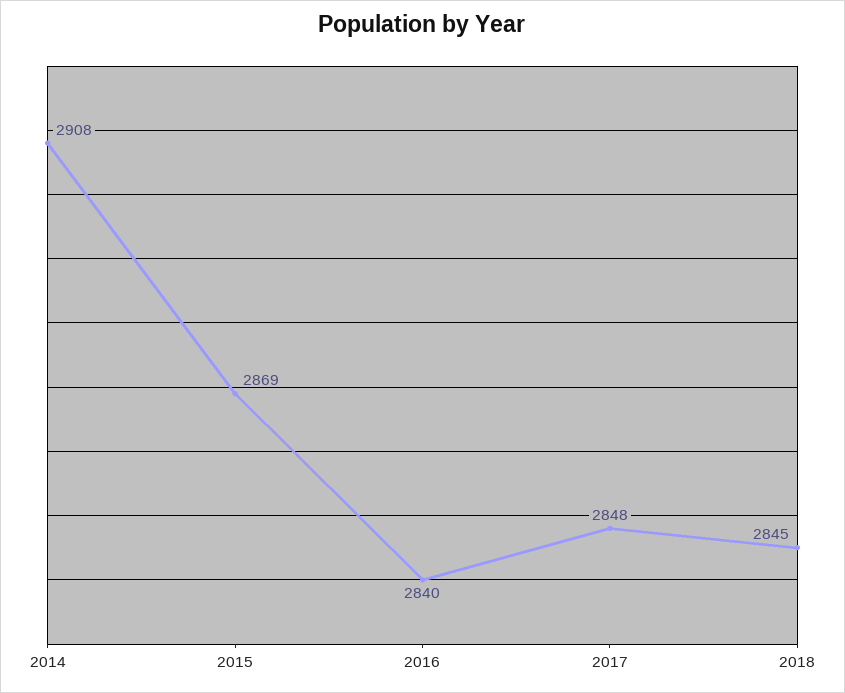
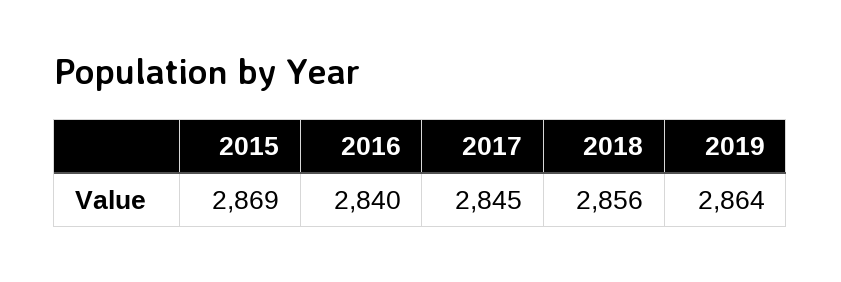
2014: 2908 -> none
2017: 2848 -> 2845
2018: 2845 -> 2856
2019: none -> 2864

